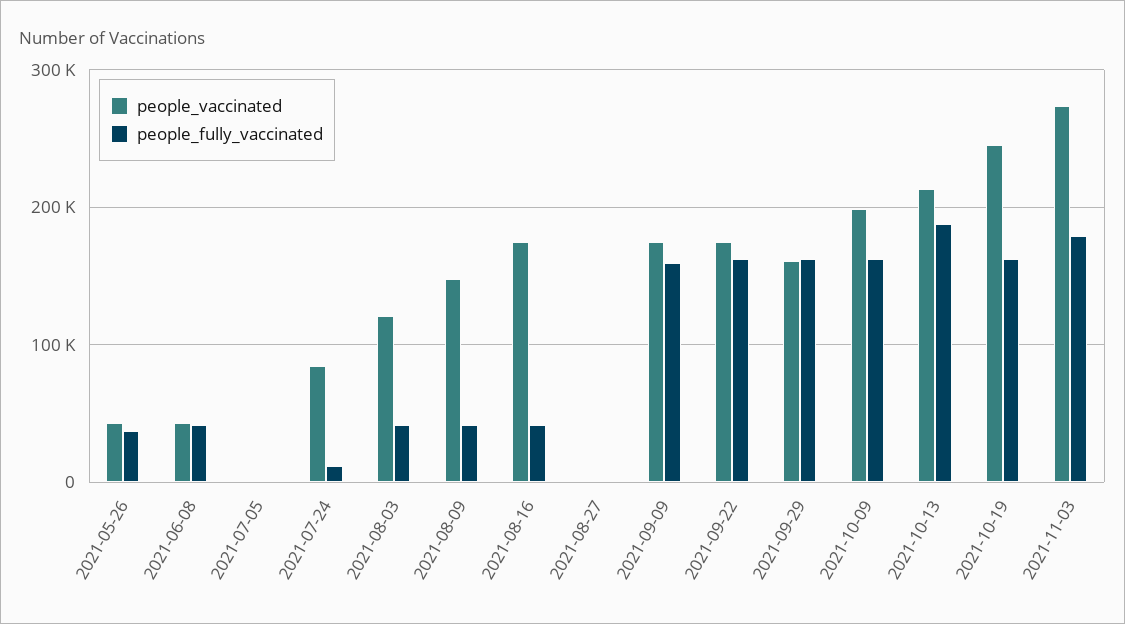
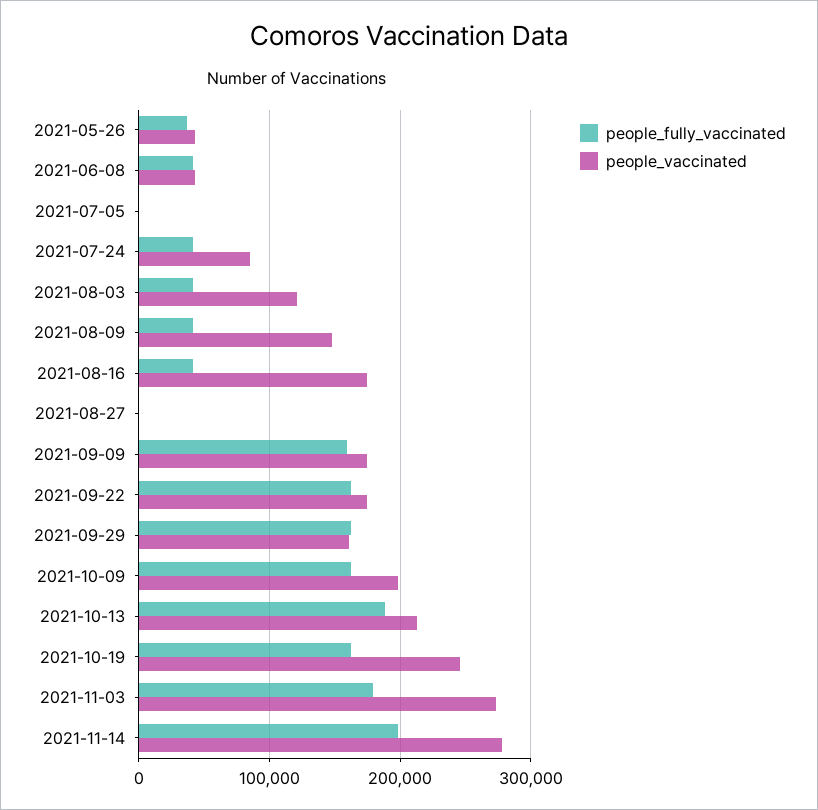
people_fully_vaccinated, 2021-07-24: 10000 -> 40000
people_fully_vaccinated, 2021-11-14: none -> 200000
people_vaccinated, 2021-11-14: none -> 280000

